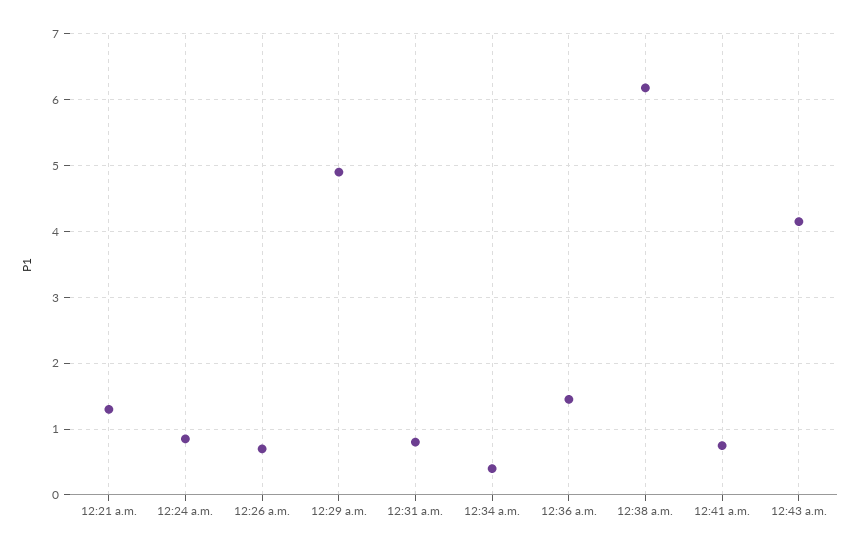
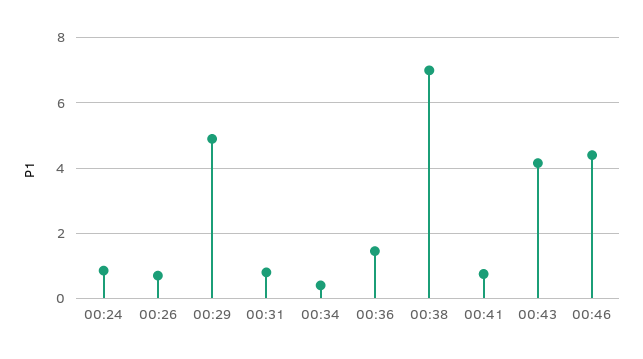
12:21 a.m.: 1.3 -> none
12:38 a.m.: 6.2 -> 7
00:46: none -> 4.4

